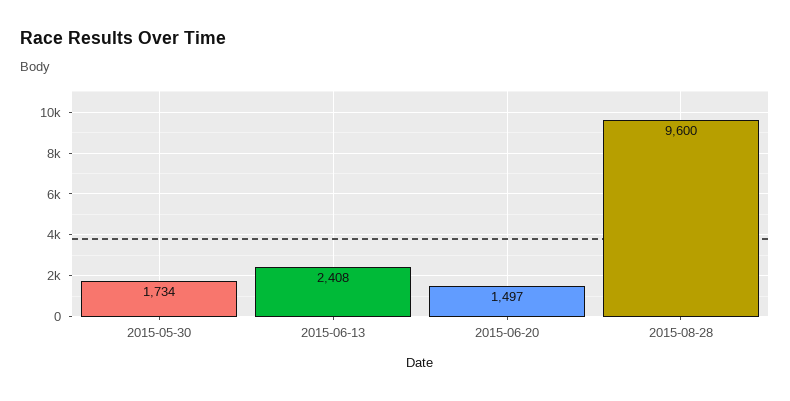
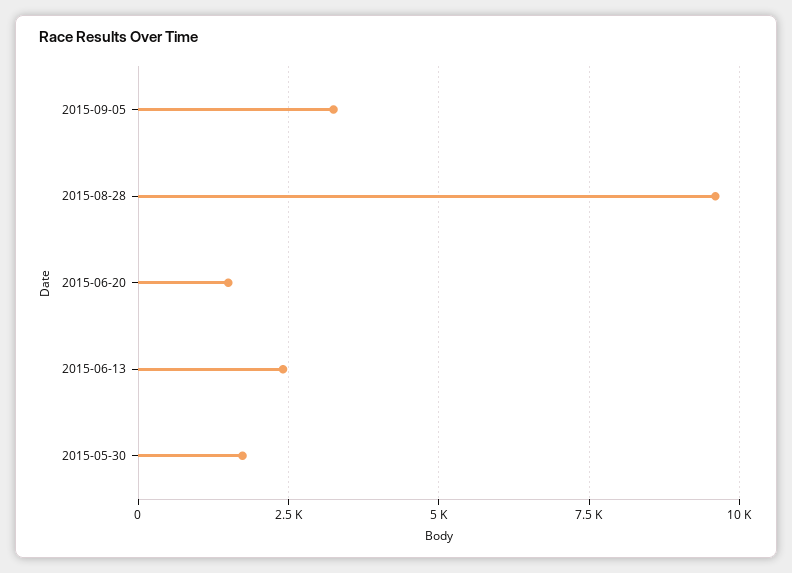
2015-09-05: none -> 3250

